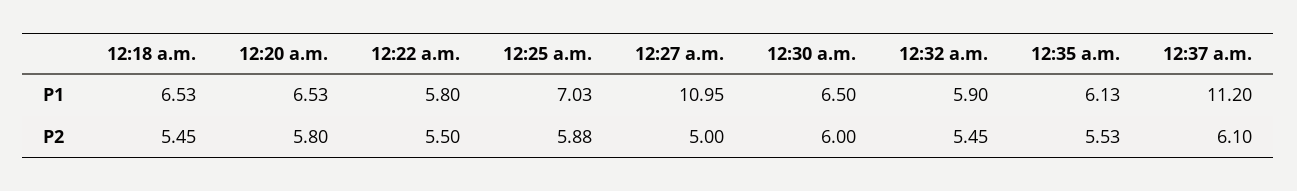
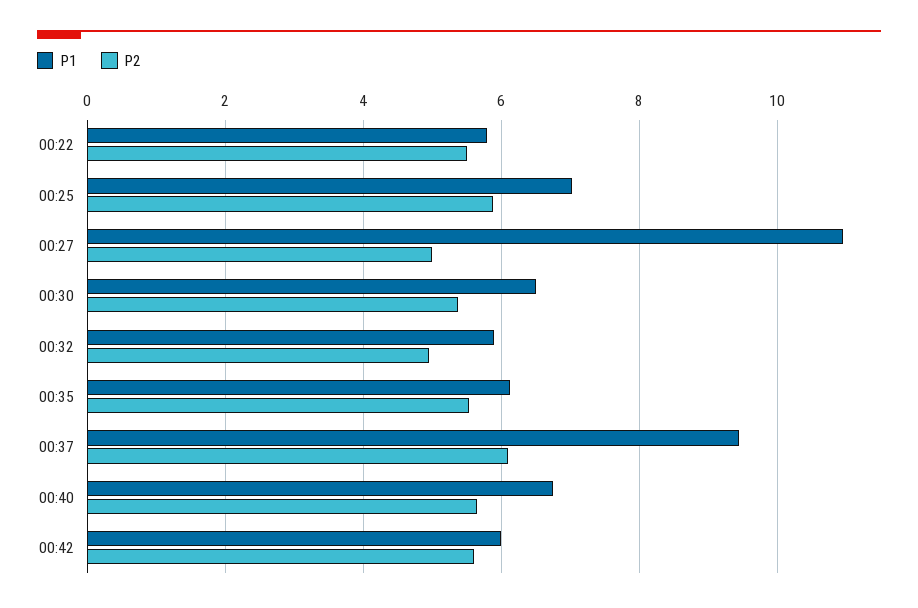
P1, 12:18 a.m.: 6.53 -> none
P1, 12:20 a.m.: 6.53 -> none
P1, 12:37 a.m.: 11.2 -> 9.4
P2, 12:18 a.m.: 5.45 -> none
P2, 12:20 a.m.: 5.8 -> none
P2, 12:30 a.m.: 6 -> 5.4
P2, 12:32 a.m.: 5.45 -> 5
P1, 00:40: none -> 6.8
P2, 00:40: none -> 5.6
P1, 00:42: none -> 6
P2, 00:42: none -> 5.6

